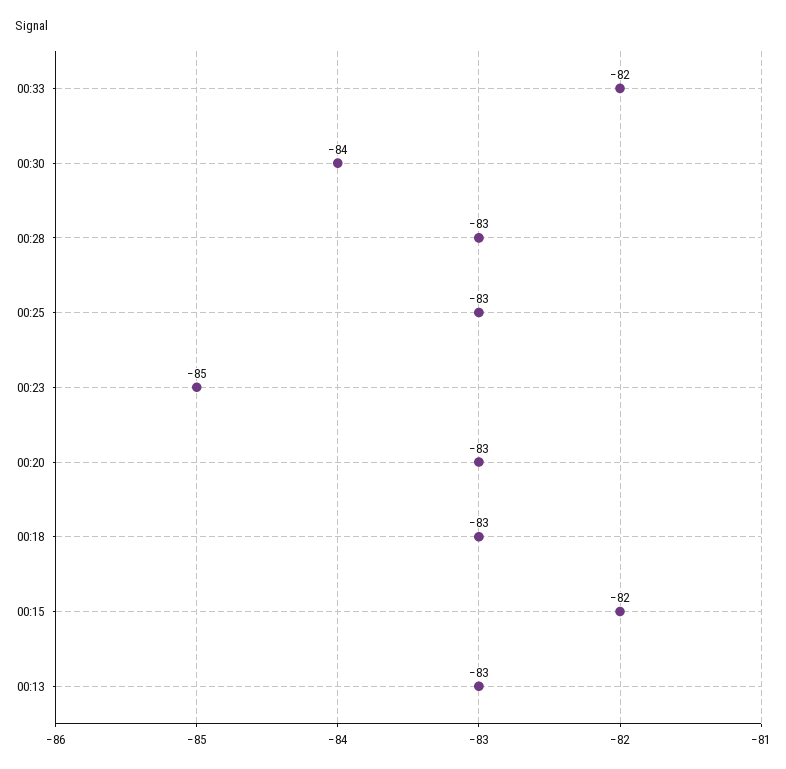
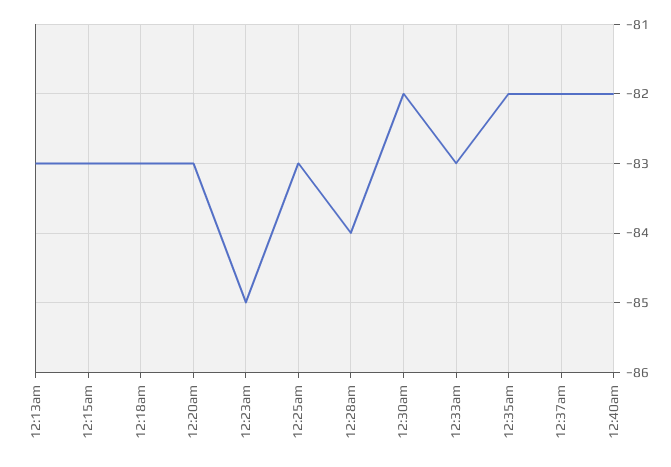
00:33: -82 -> -83
00:30: -84 -> -82
00:28: -83 -> -84
00:15: -82 -> -83
12:35am: none -> -82
12:37am: none -> -82
12:40am: none -> -82

